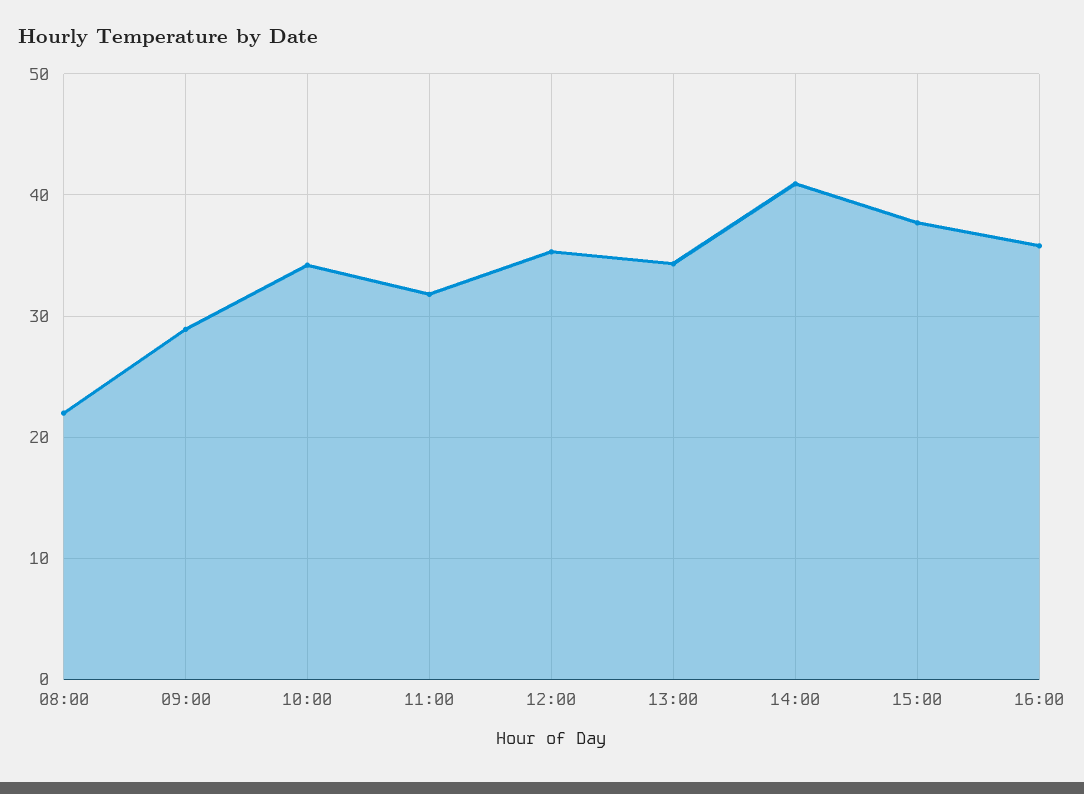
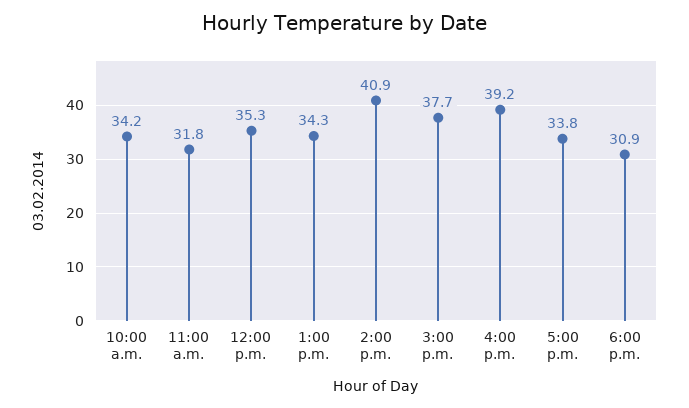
08:00: 22 -> none
09:00: 29 -> none
16:00: 36 -> 39.2
5:00 p.m.: none -> 33.8
6:00 p.m.: none -> 30.9

